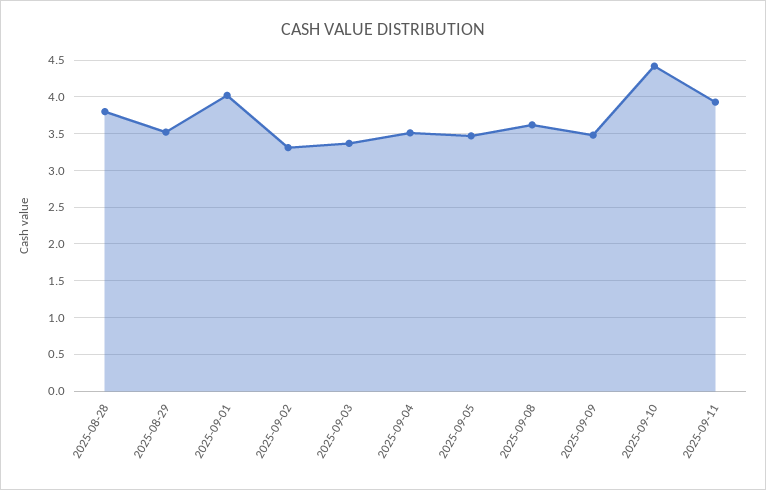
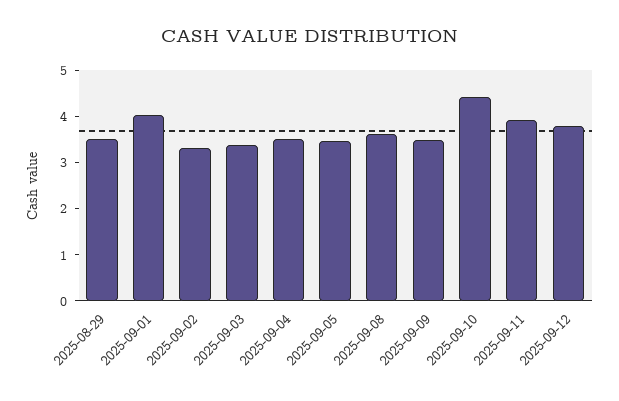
2025-08-28: 3.8 -> none
2025-09-12: none -> 3.8

